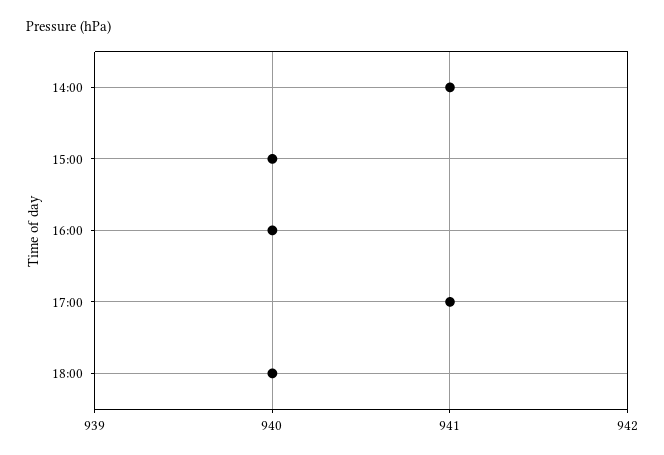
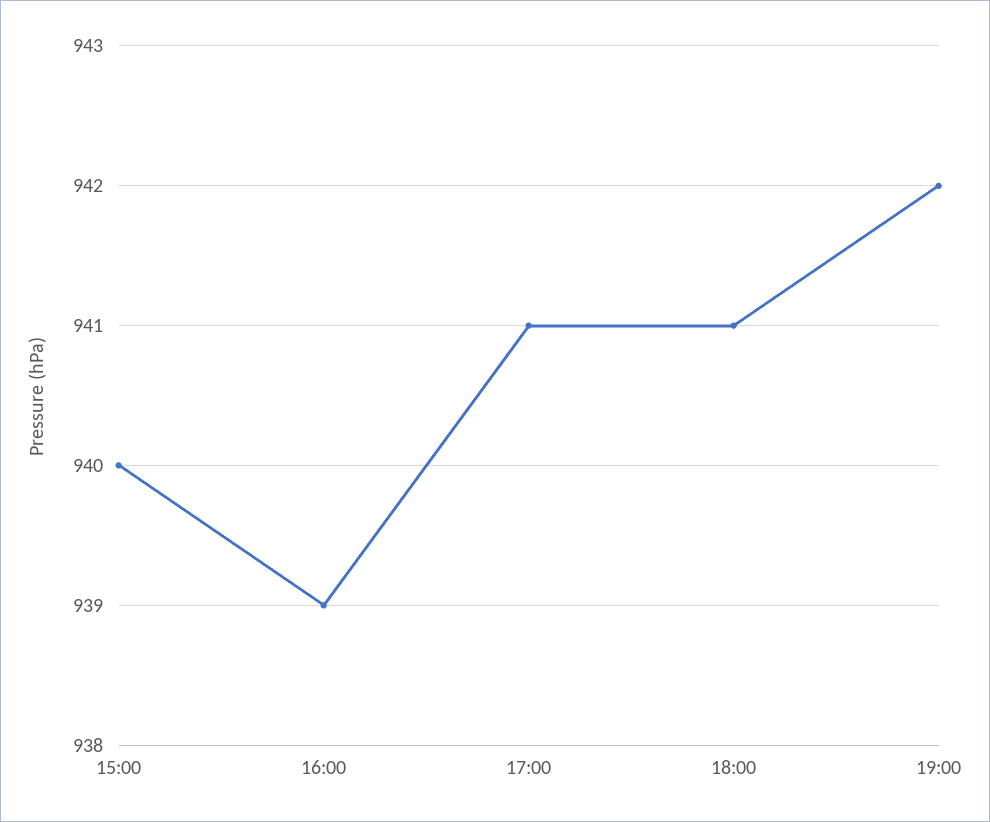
14:00: 941 -> none
16:00: 940 -> 939
18:00: 940 -> 941
19:00: none -> 942

